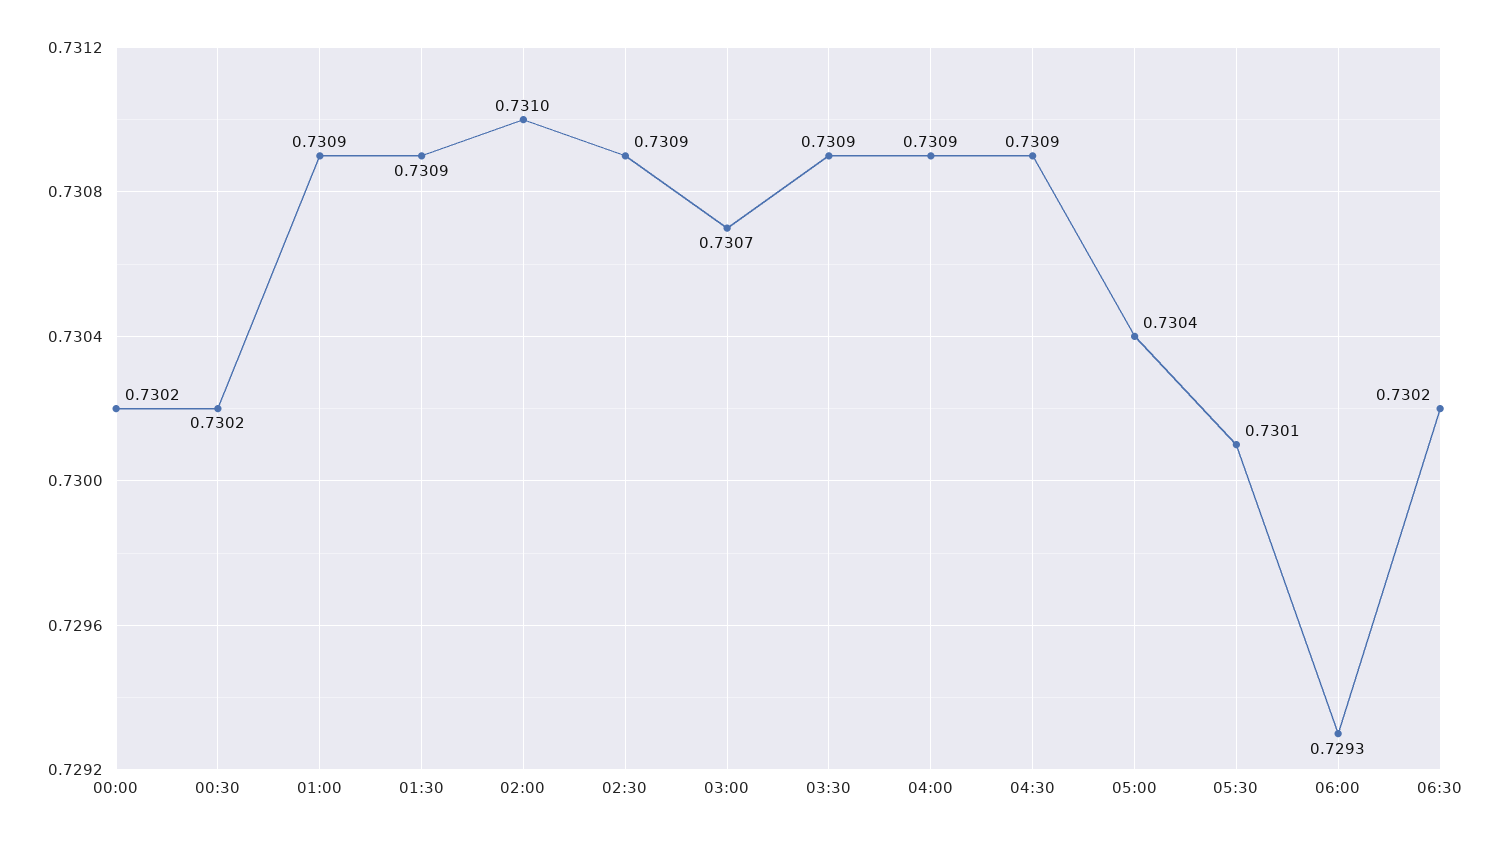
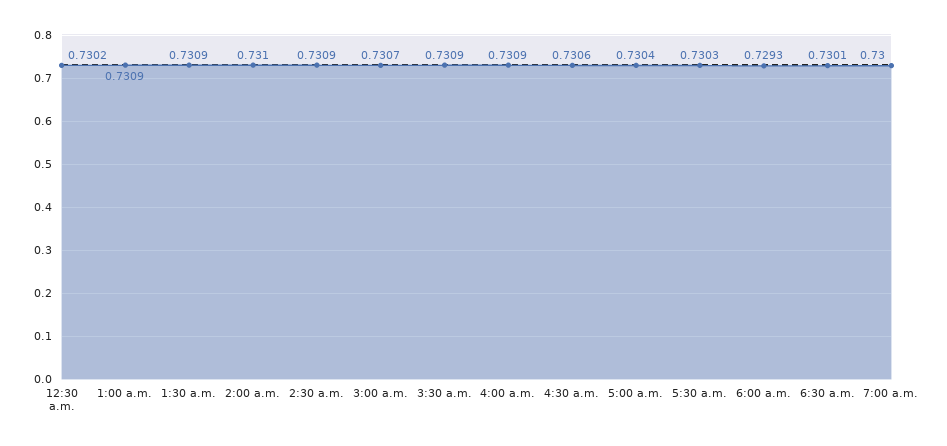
00:00: 0.7302 -> none
04:30: 0.7309 -> 0.7306
05:30: 0.7301 -> 0.7303
06:30: 0.7302 -> 0.7301
7:00 a.m.: none -> 0.73

